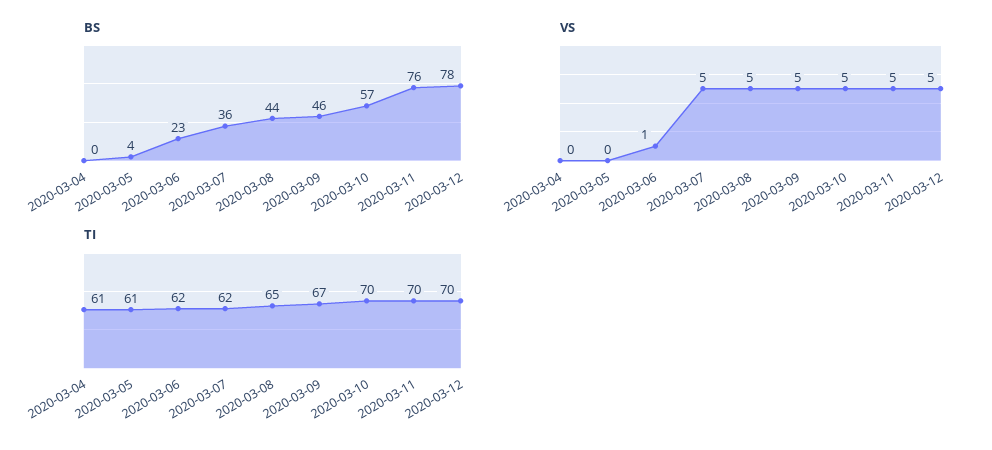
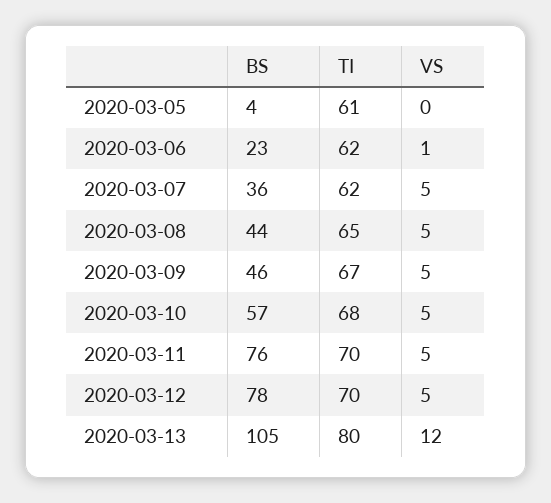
BS, 2020-03-04: 0 -> none
VS, 2020-03-04: 0 -> none
TI, 2020-03-04: 61 -> none
TI, 2020-03-10: 70 -> 68
BS, 2020-03-13: none -> 105
TI, 2020-03-13: none -> 80
VS, 2020-03-13: none -> 12

